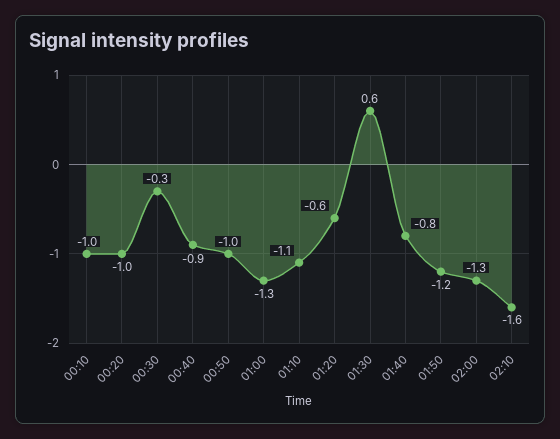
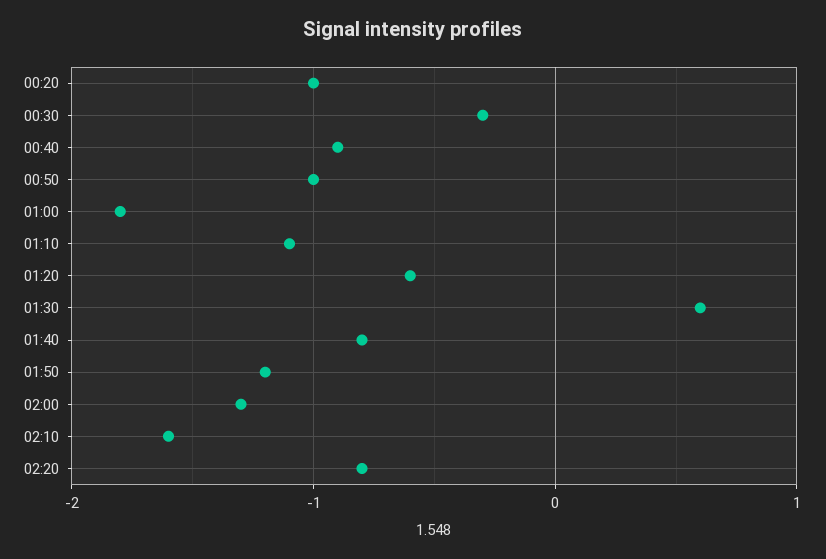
00:10: -1 -> none
01:00: -1.3 -> -1.8
02:20: none -> -0.8

